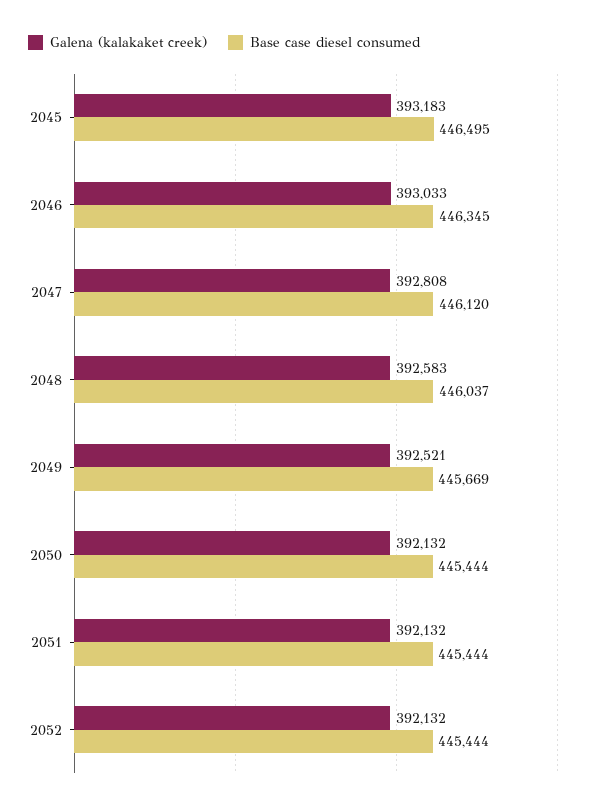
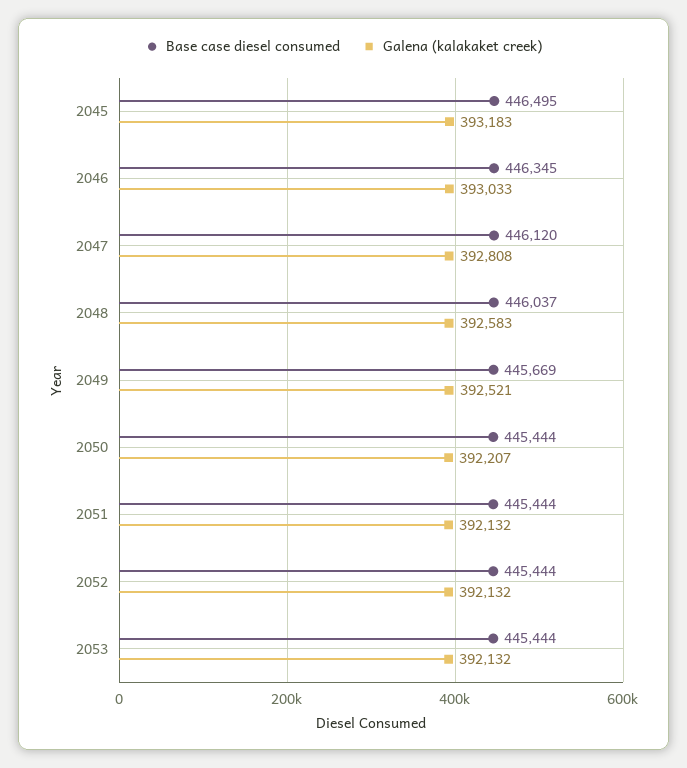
Galena (kalakaket creek), 2050: 392132 -> 392207
Base case diesel consumed, 2053: none -> 445444
Galena (kalakaket creek), 2053: none -> 392132

